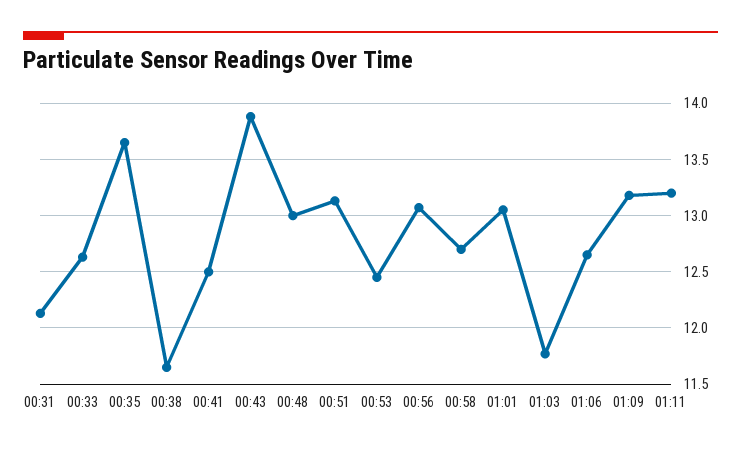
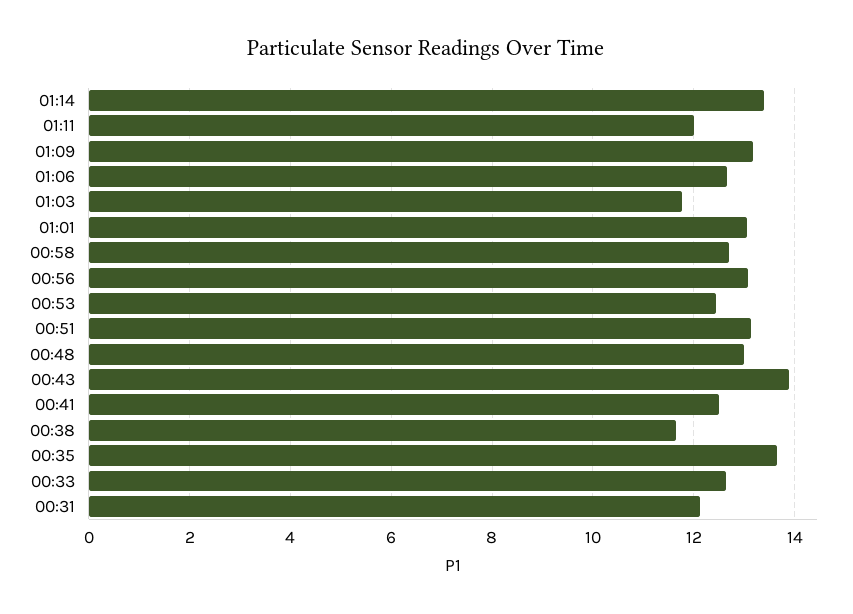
01:11: 13.2 -> 12
01:14: none -> 13.4

